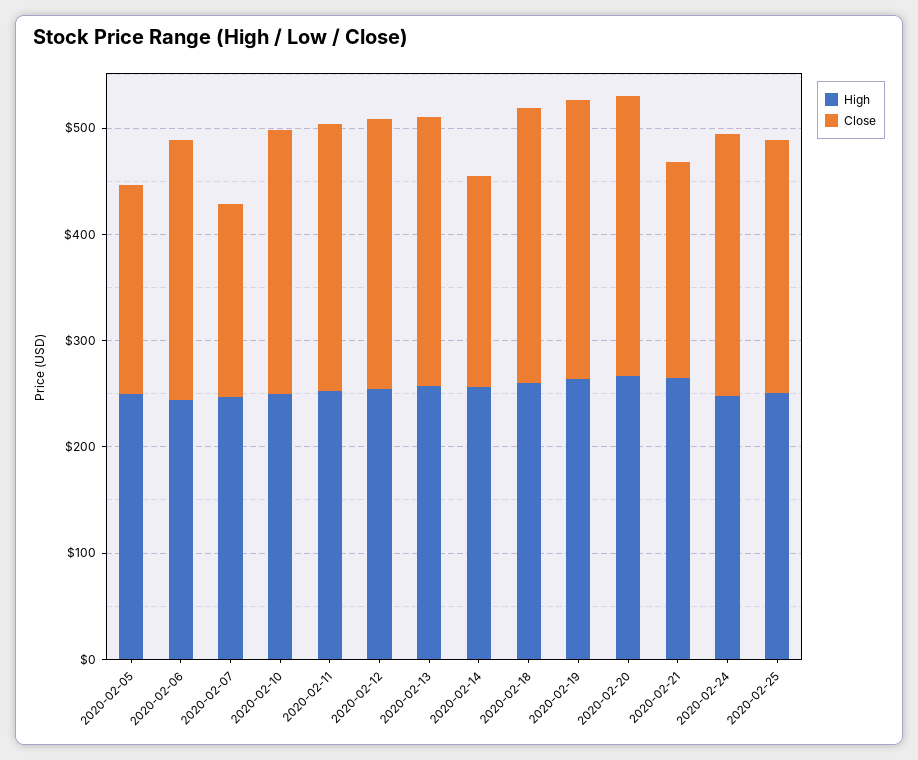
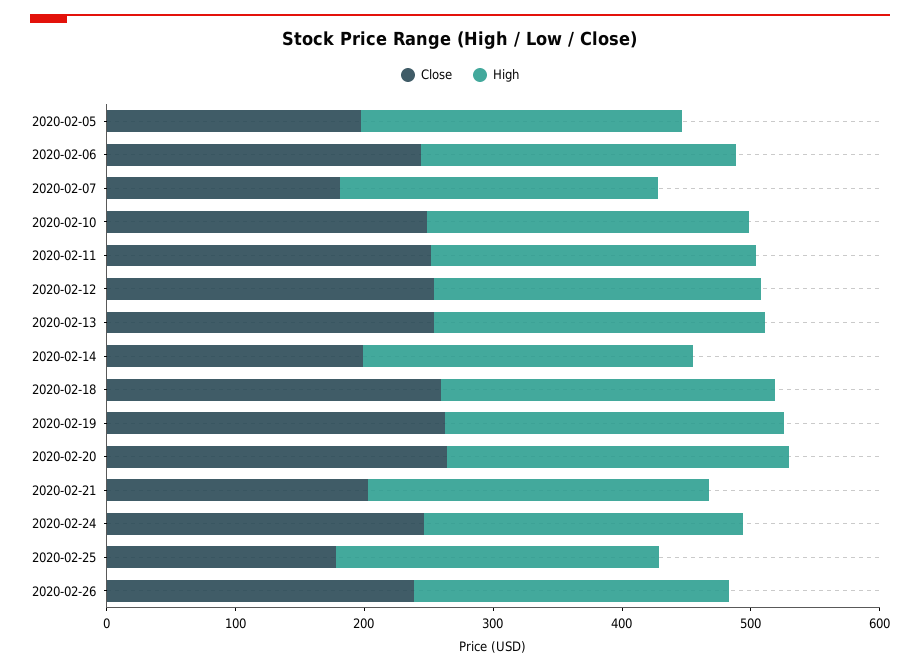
Close, 2020-02-25: 240 -> 180
Close, 2020-02-26: none -> 240
High, 2020-02-26: none -> 240

